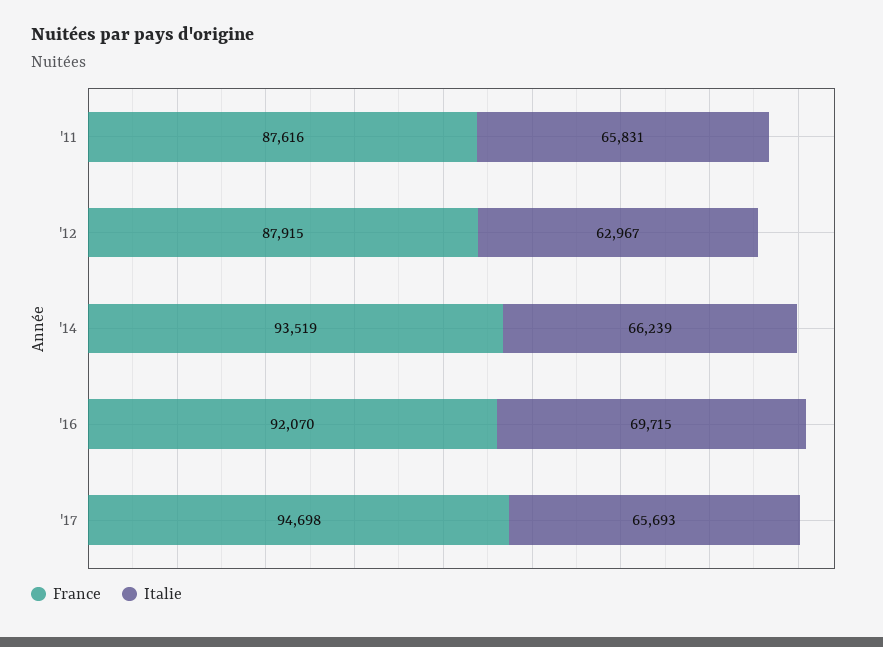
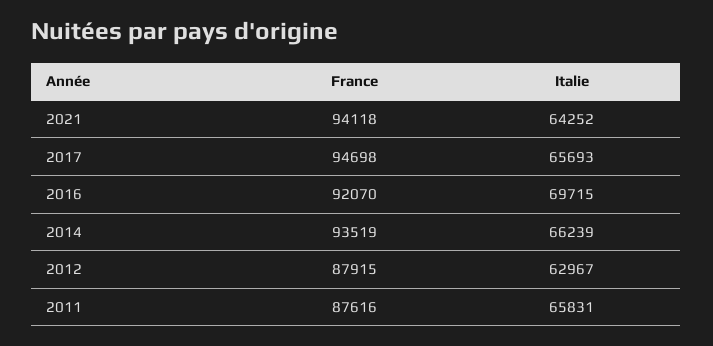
France, 2021: none -> 94118
Italie, 2021: none -> 64252

